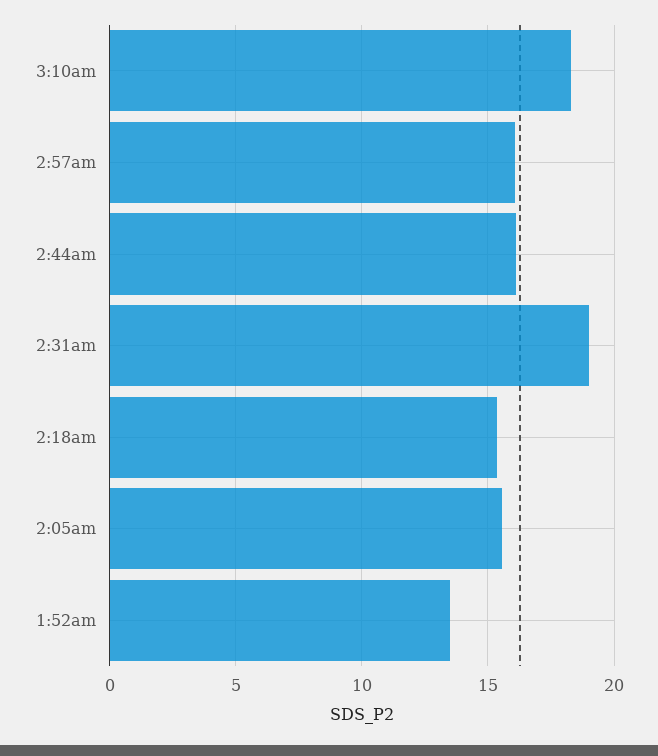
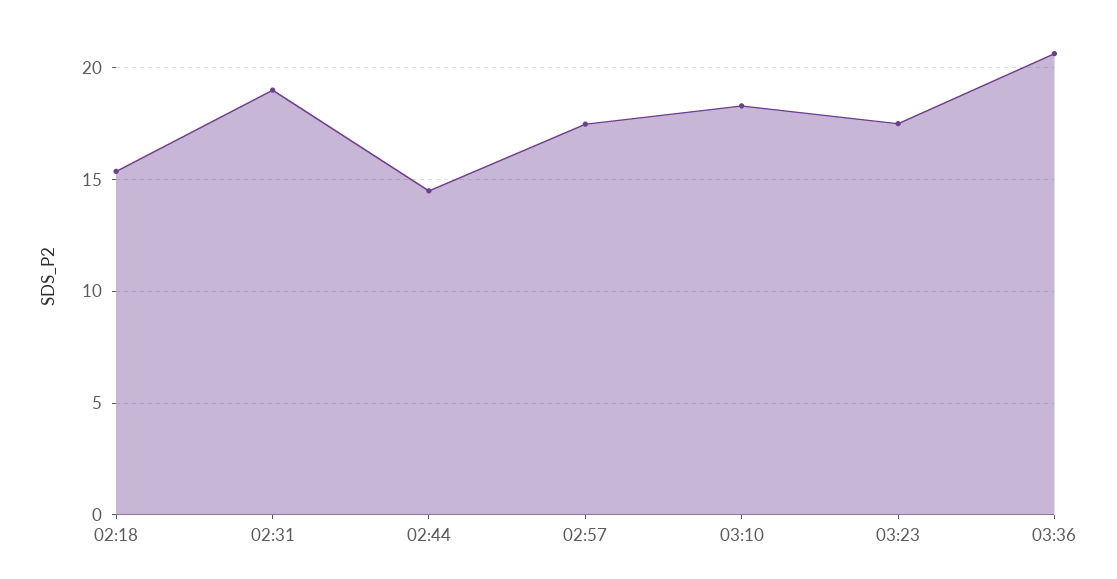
2:57am: 16 -> 17.5
2:44am: 16 -> 14.5
2:05am: 15.5 -> none
1:52am: 13.5 -> none
03:23: none -> 17.5
03:36: none -> 20.5

